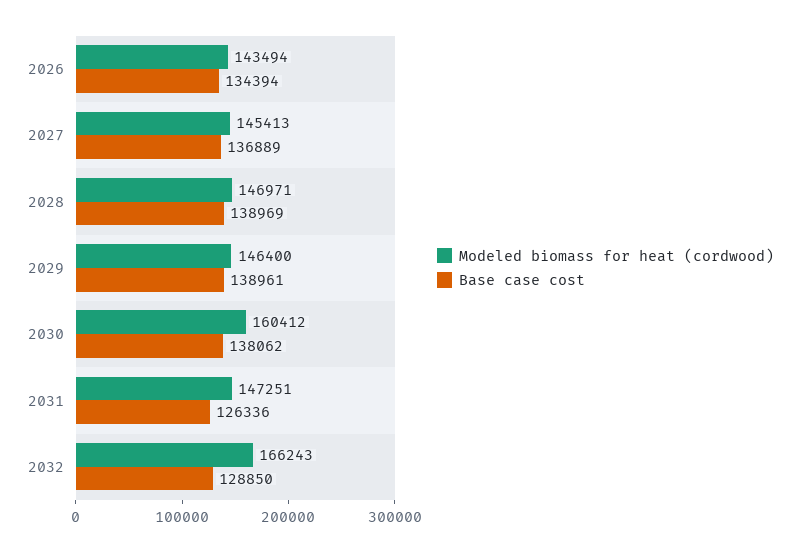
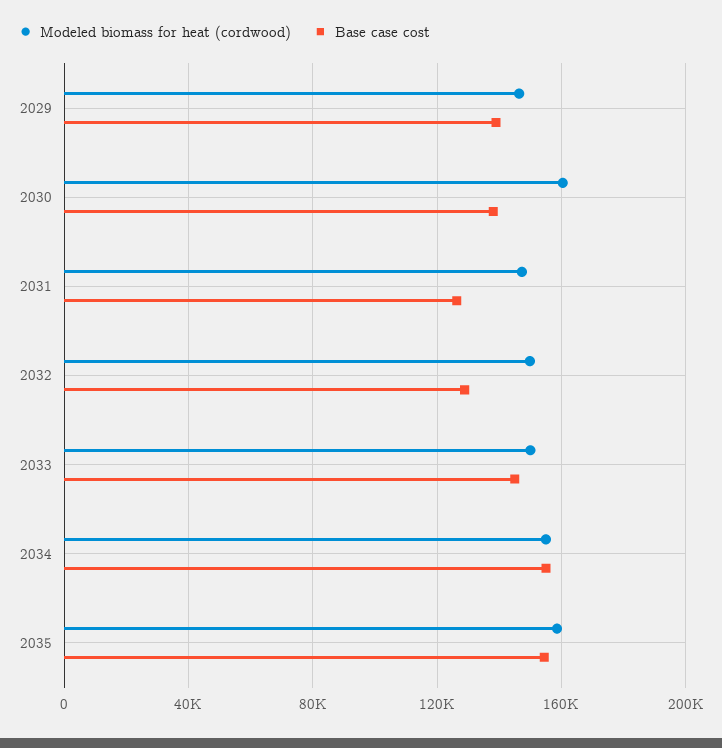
Modeled biomass for heat (cordwood), 2026: 143494 -> none
Base case cost, 2026: 134394 -> none
Modeled biomass for heat (cordwood), 2027: 145413 -> none
Base case cost, 2027: 136889 -> none
Modeled biomass for heat (cordwood), 2028: 146971 -> none
Base case cost, 2028: 138969 -> none
Modeled biomass for heat (cordwood), 2032: 166243 -> 150000
Modeled biomass for heat (cordwood), 2033: none -> 150000
Base case cost, 2033: none -> 145000
Modeled biomass for heat (cordwood), 2034: none -> 155000
Base case cost, 2034: none -> 155000
Modeled biomass for heat (cordwood), 2035: none -> 160000
Base case cost, 2035: none -> 155000

